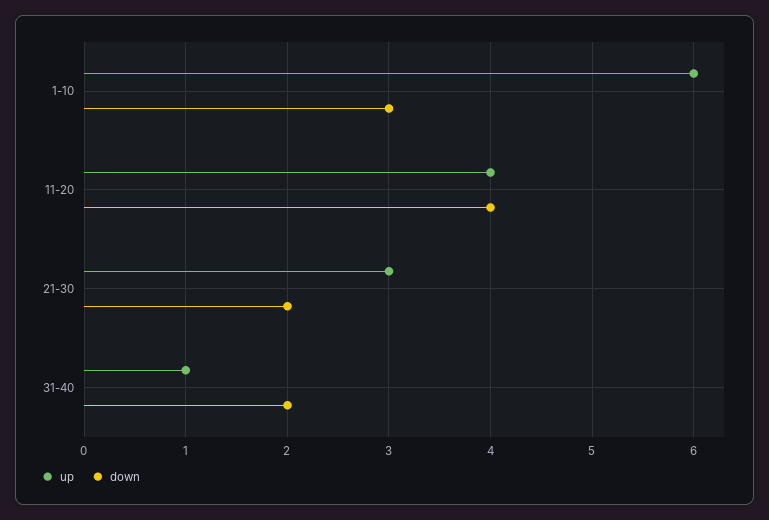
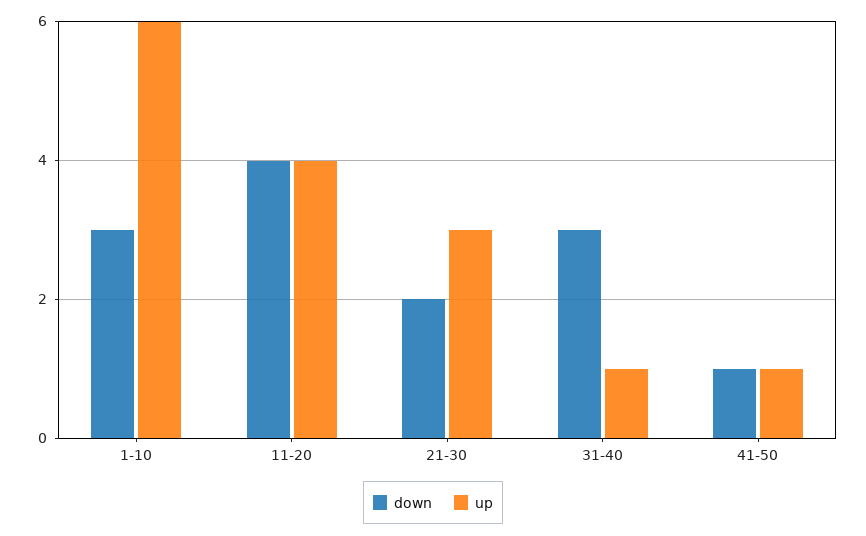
down, 31-40: 2 -> 3
down, 41-50: none -> 1
up, 41-50: none -> 1

